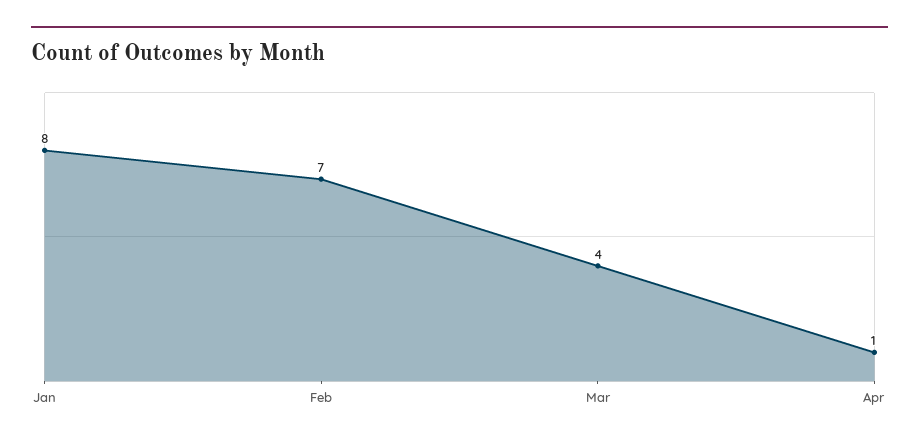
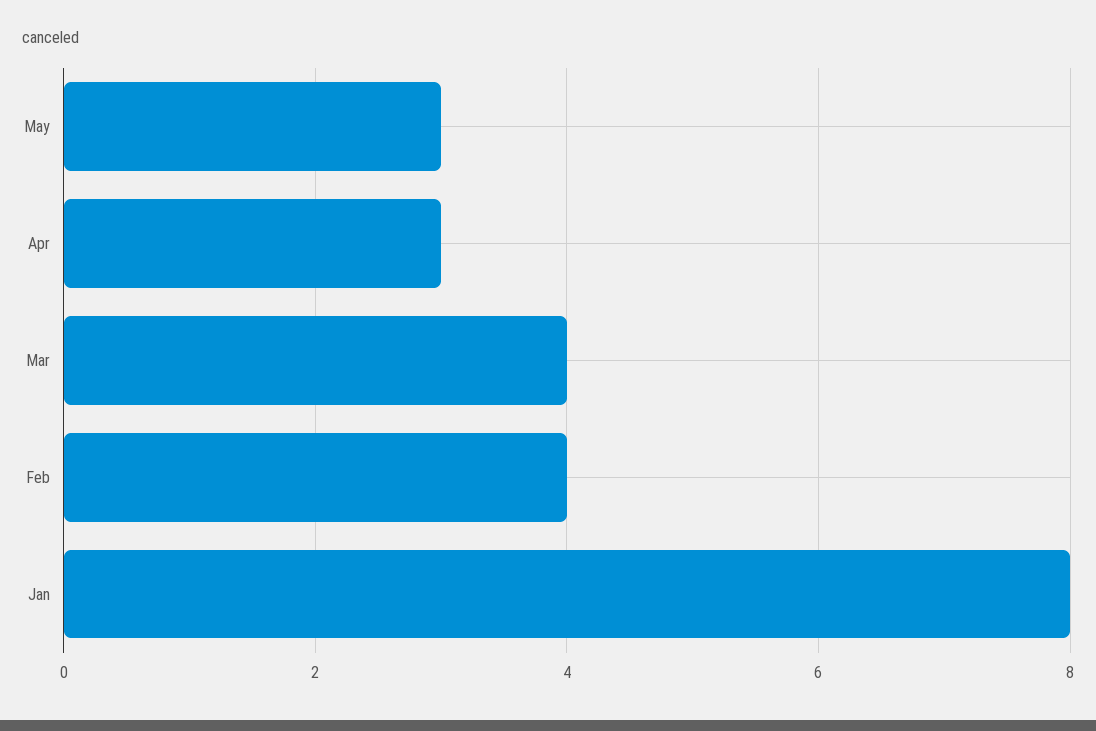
Feb: 7 -> 4
Apr: 1 -> 3
May: none -> 3

